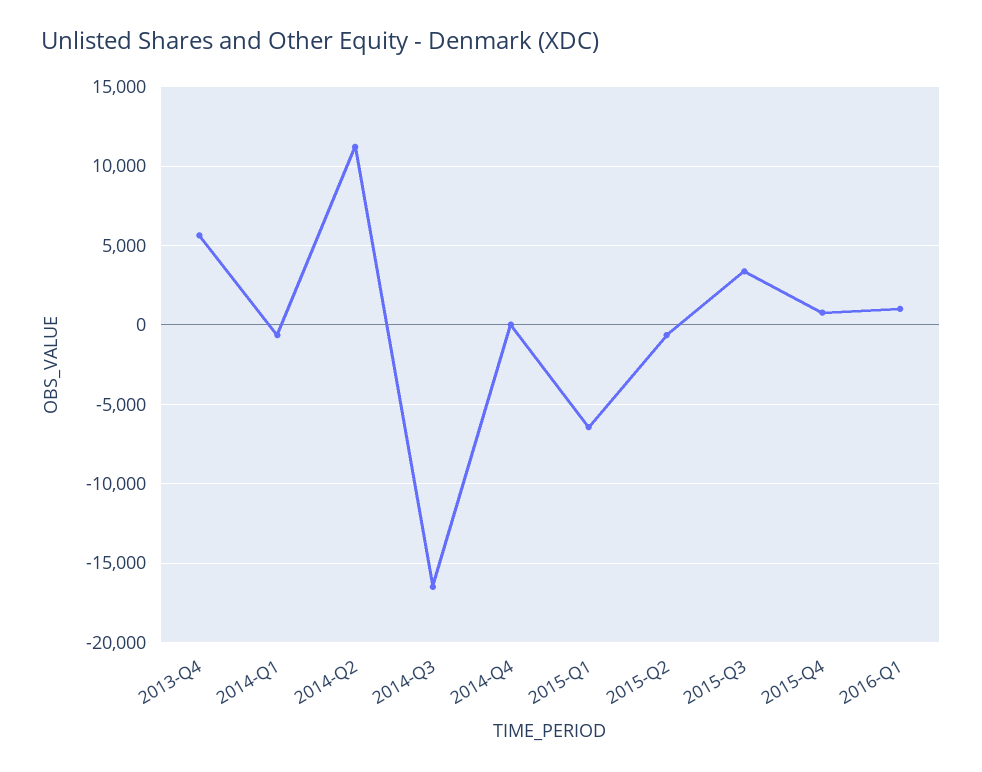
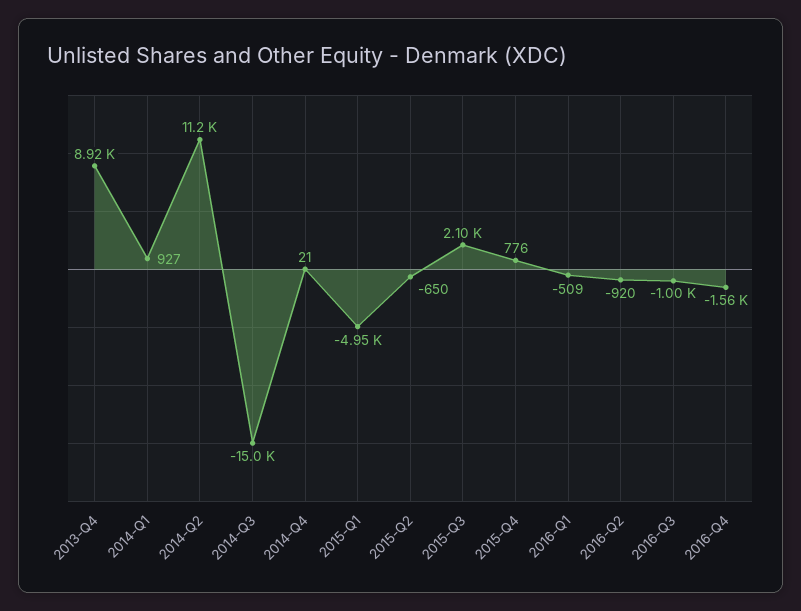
2013-Q4: 5500 -> 8920
2014-Q1: -500 -> 927
2014-Q3: -16500 -> -15000
2015-Q1: -6500 -> -4950
2015-Q3: 3500 -> 2100
2016-Q1: 1000 -> -509
2016-Q2: none -> -920
2016-Q3: none -> -1000
2016-Q4: none -> -1560

